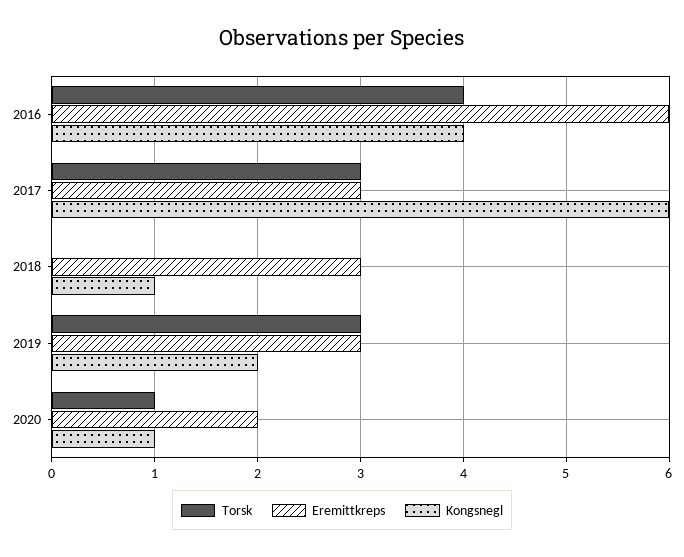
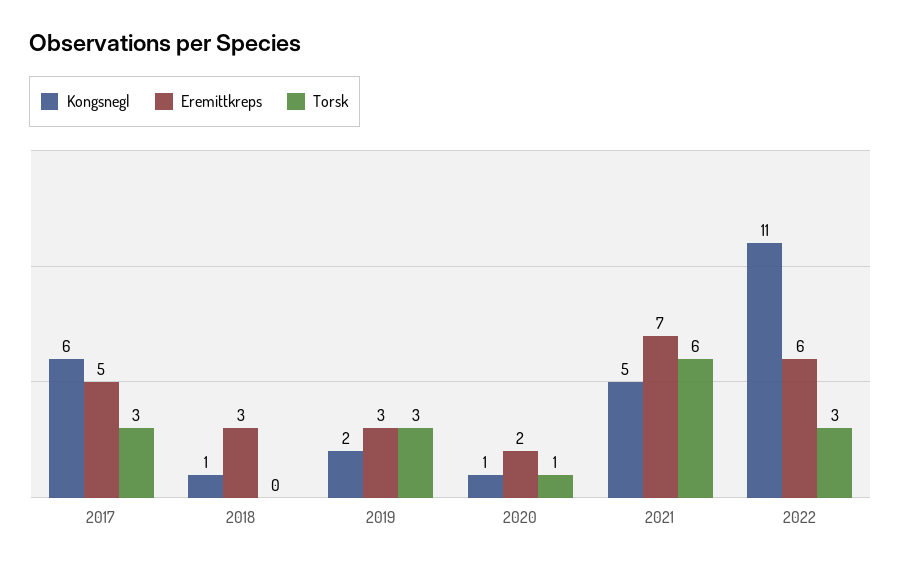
Torsk, 2016: 4 -> none
Eremittkreps, 2016: 6 -> none
Kongsnegl, 2016: 4 -> none
Eremittkreps, 2017: 3 -> 5
Kongsnegl, 2021: none -> 5
Eremittkreps, 2021: none -> 7
Torsk, 2021: none -> 6
Kongsnegl, 2022: none -> 11
Eremittkreps, 2022: none -> 6
Torsk, 2022: none -> 3

